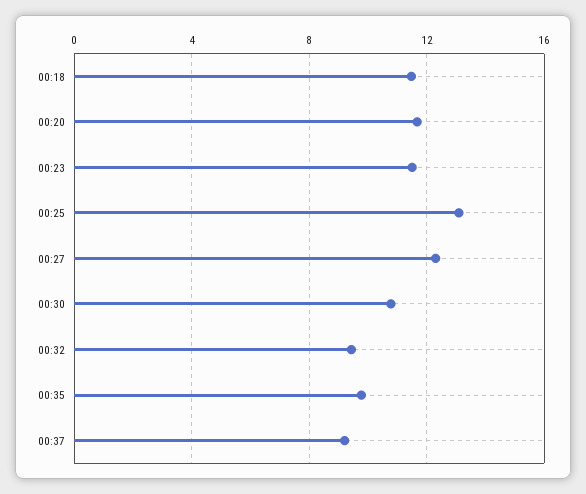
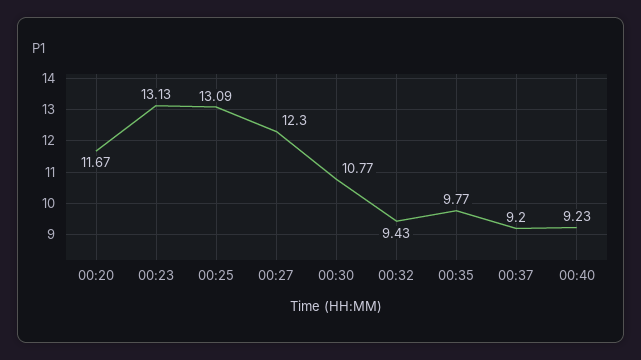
00:18: 11.5 -> none
00:23: 11.5 -> 13.13
00:40: none -> 9.23

